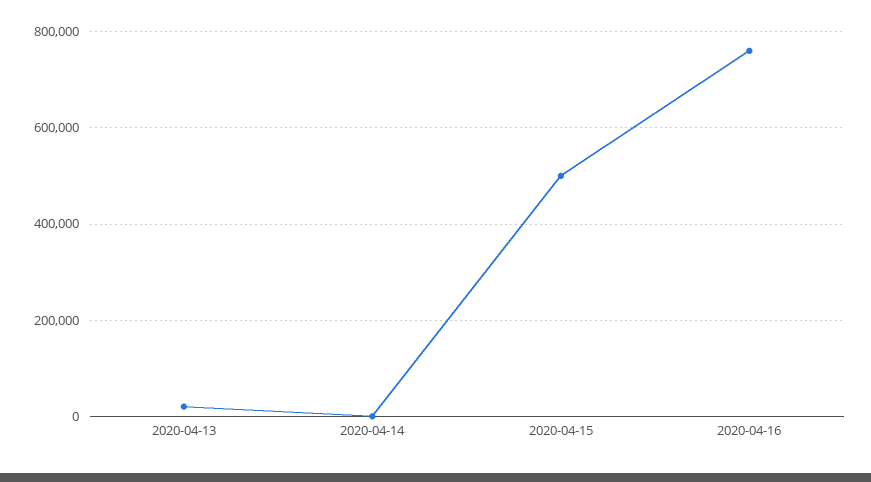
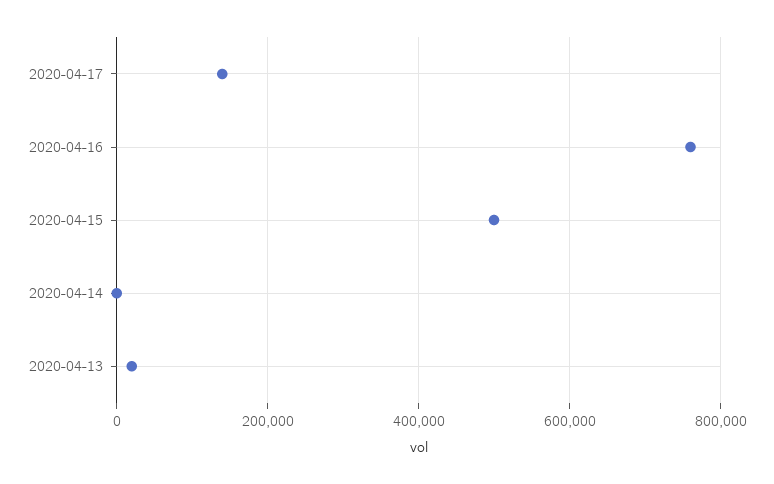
2020-04-17: none -> 140000

